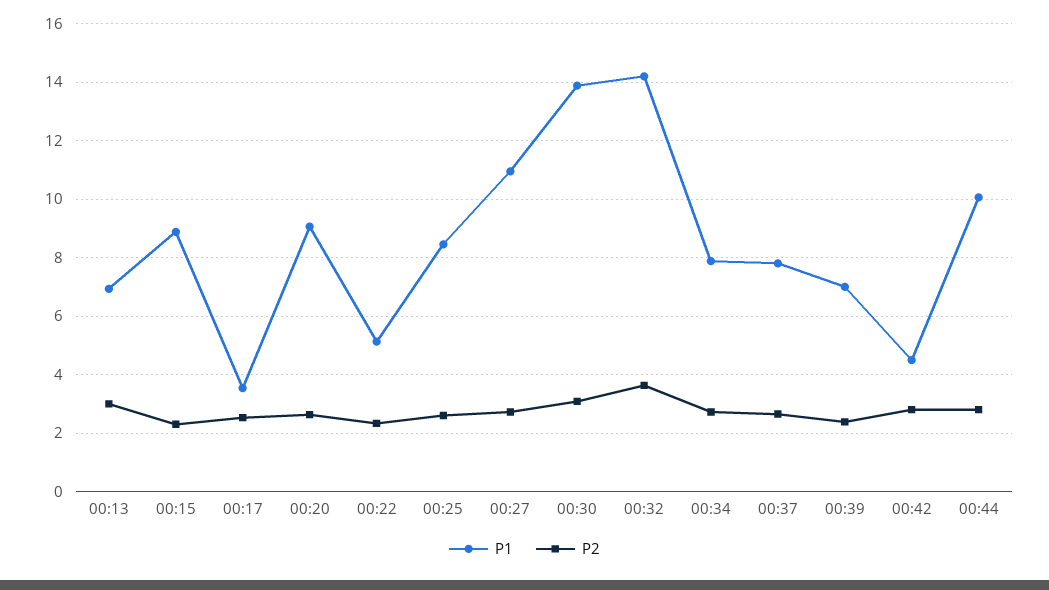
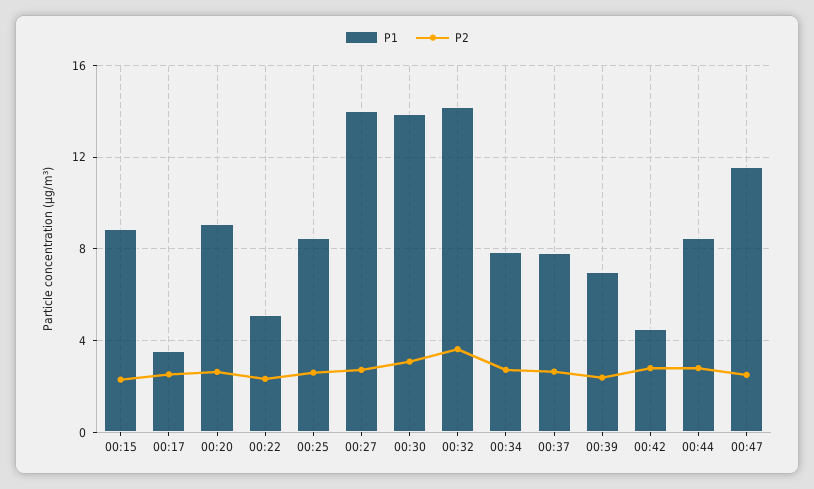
P1, 00:13: 7 -> none
P2, 00:13: 3 -> none
P1, 00:27: 11 -> 14
P1, 00:44: 10 -> 8.5
P1, 00:47: none -> 11.5
P2, 00:47: none -> 2.5

